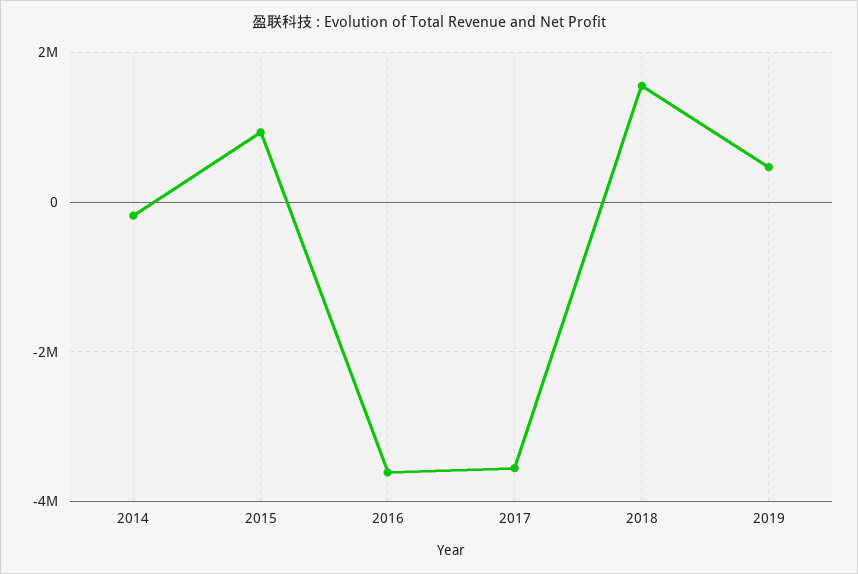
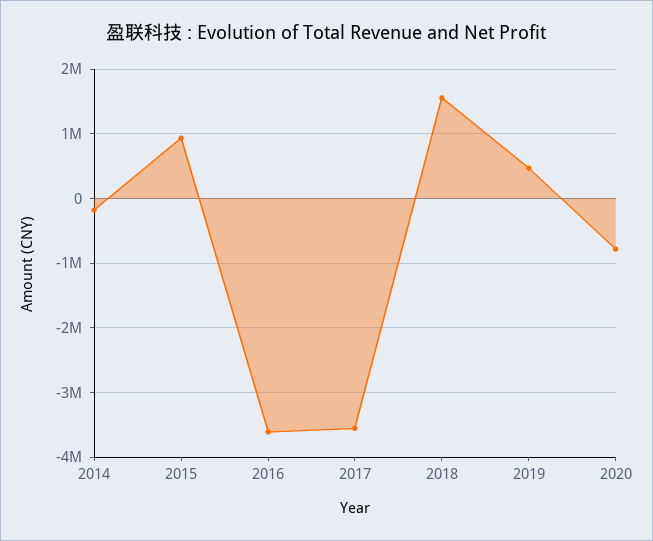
2020: none -> -800000

